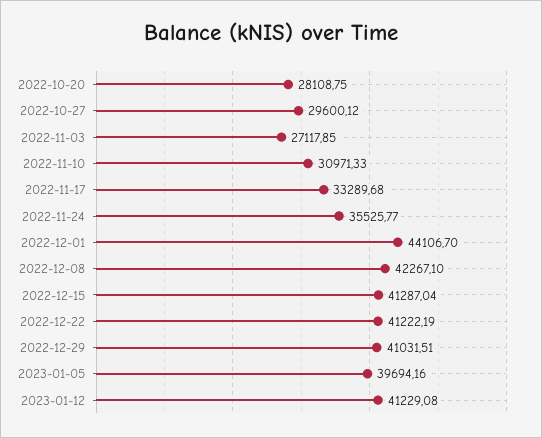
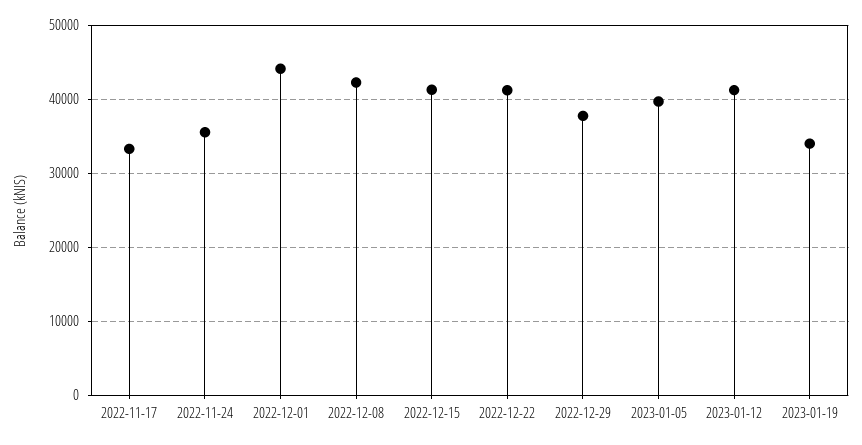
2022-10-20: 28108.75 -> none
2022-10-27: 29600.12 -> none
2022-11-03: 27117.85 -> none
2022-11-10: 30971.33 -> none
2022-12-29: 41031.51 -> 38000
2023-01-19: none -> 34000

